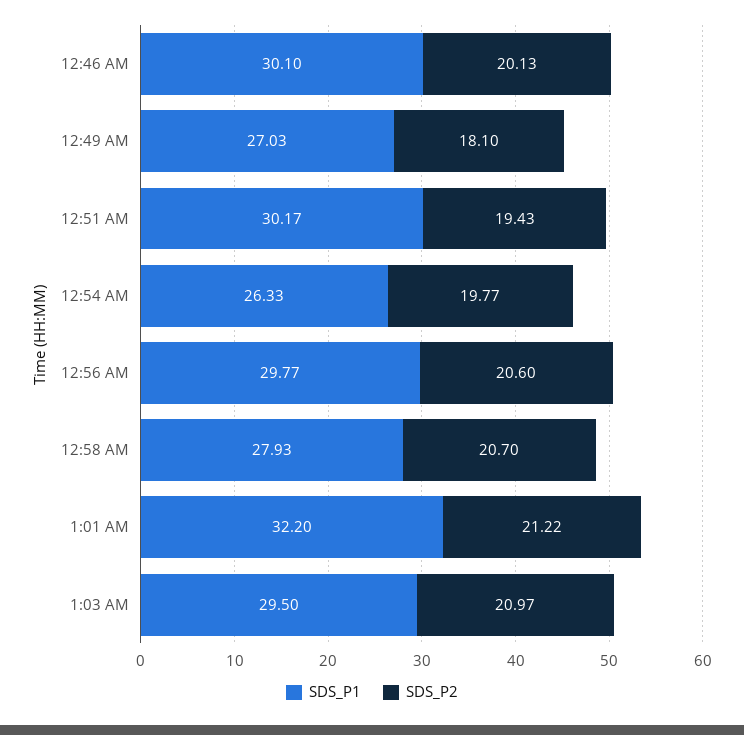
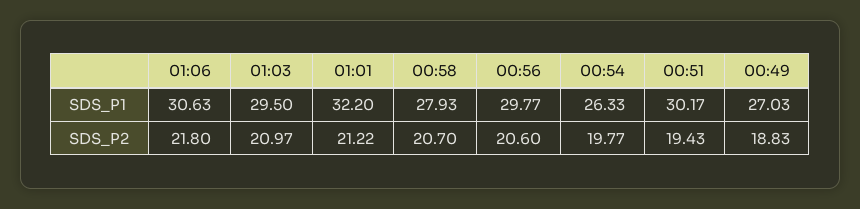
SDS_P1, 12:46 AM: 30.1 -> none
SDS_P2, 12:46 AM: 20.13 -> none
SDS_P2, 12:49 AM: 18.1 -> 18.83
SDS_P1, 01:06: none -> 30.63
SDS_P2, 01:06: none -> 21.8

